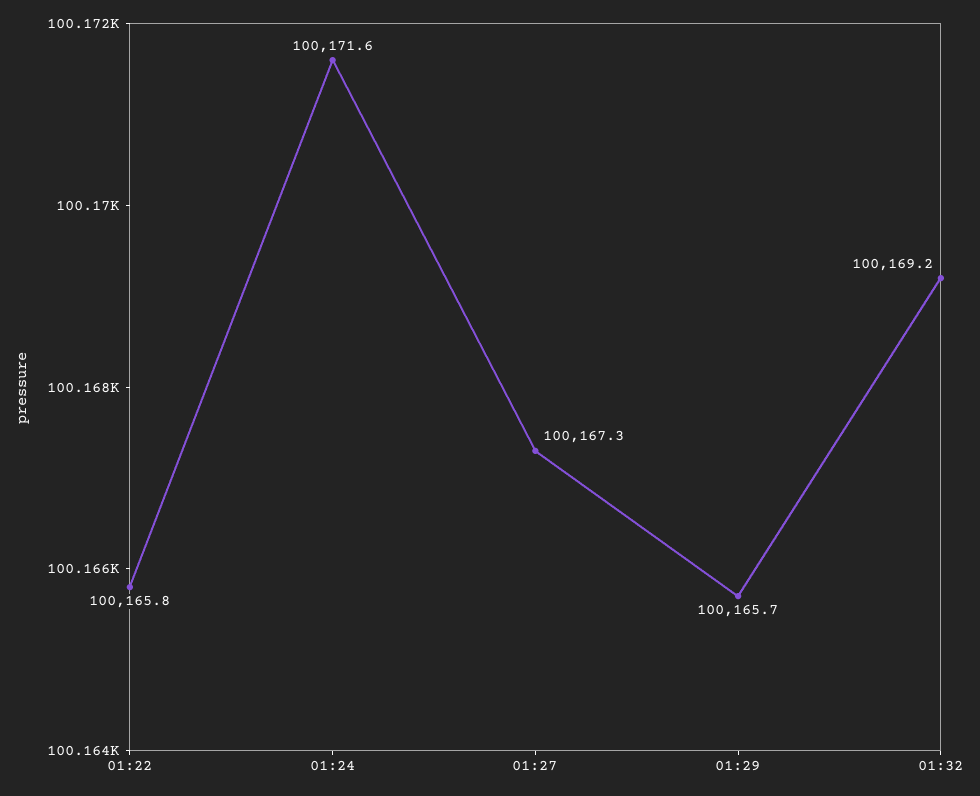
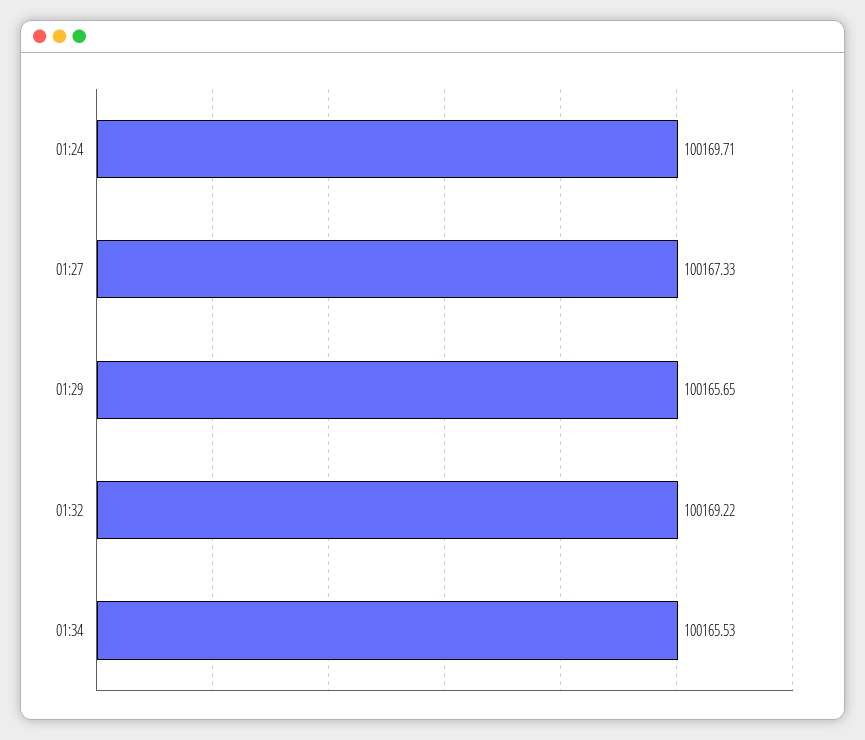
01:22: 100165.8 -> none
01:24: 100171.6 -> 100169.71
01:34: none -> 100165.53

